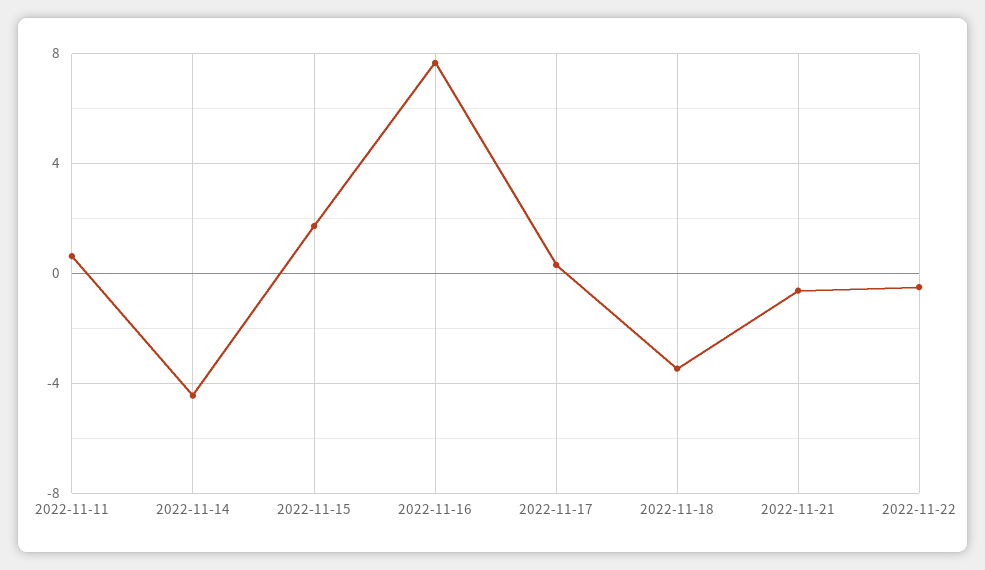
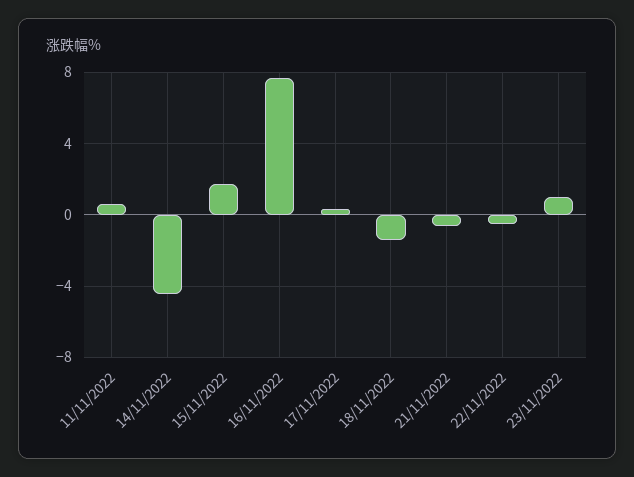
2022-11-18: -3.5 -> -1.5
23/11/2022: none -> 1

